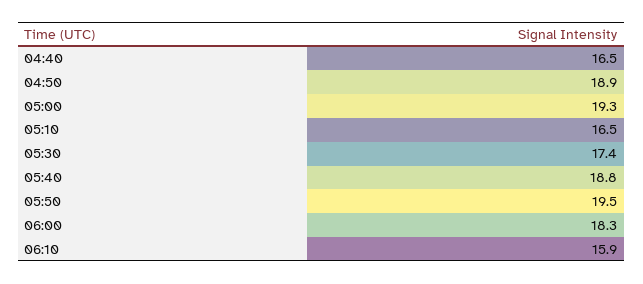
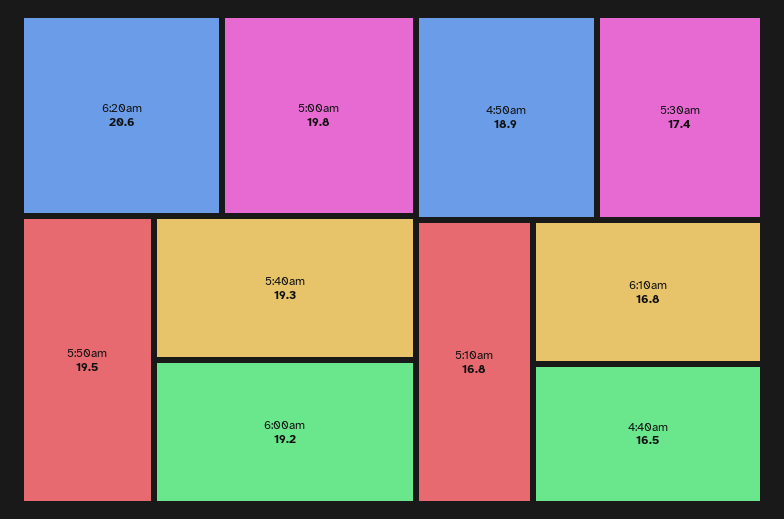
05:00: 19.3 -> 19.8
05:10: 16.5 -> 16.8
05:40: 18.8 -> 19.3
06:00: 18.3 -> 19.2
06:10: 15.9 -> 16.8
6:20am: none -> 20.6

